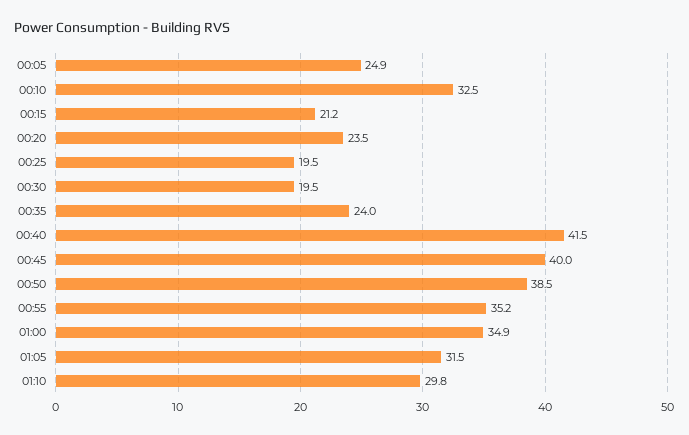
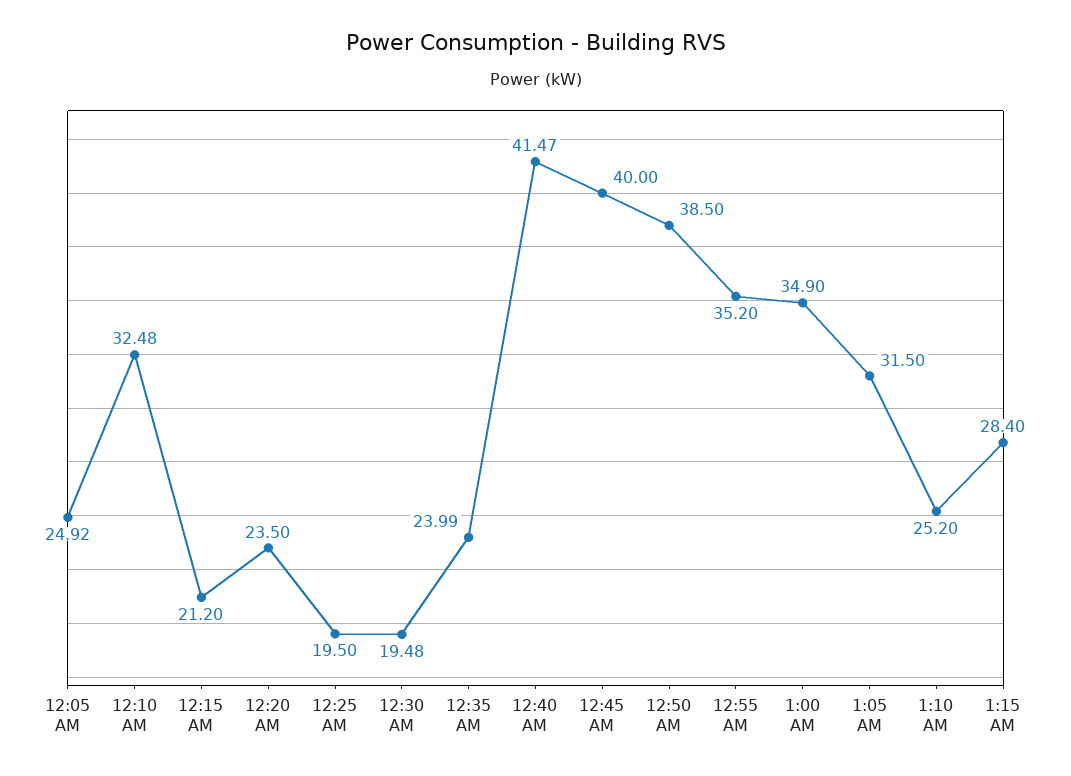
01:10: 29.8 -> 25.2
1:15 AM: none -> 28.4

